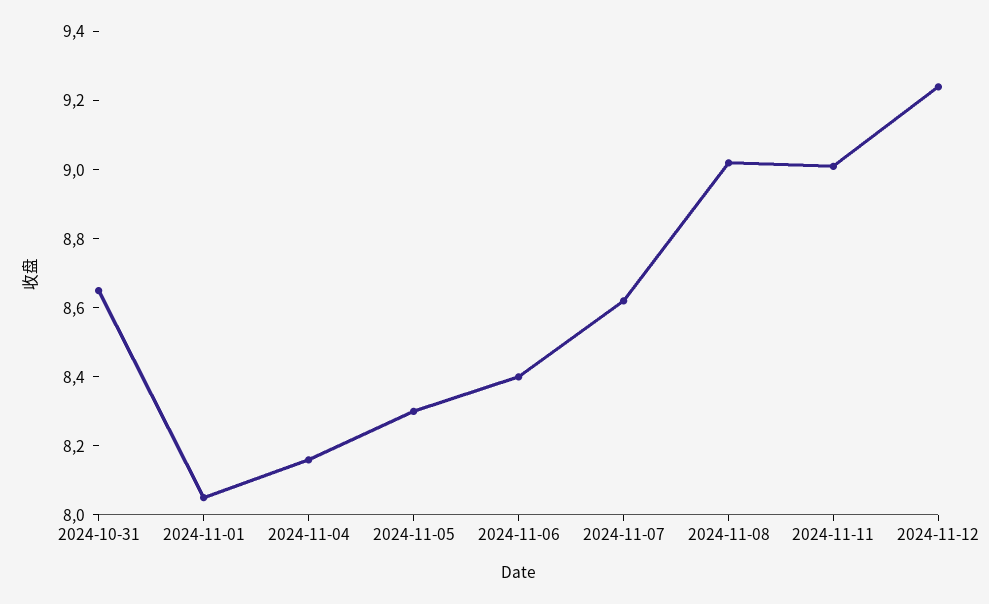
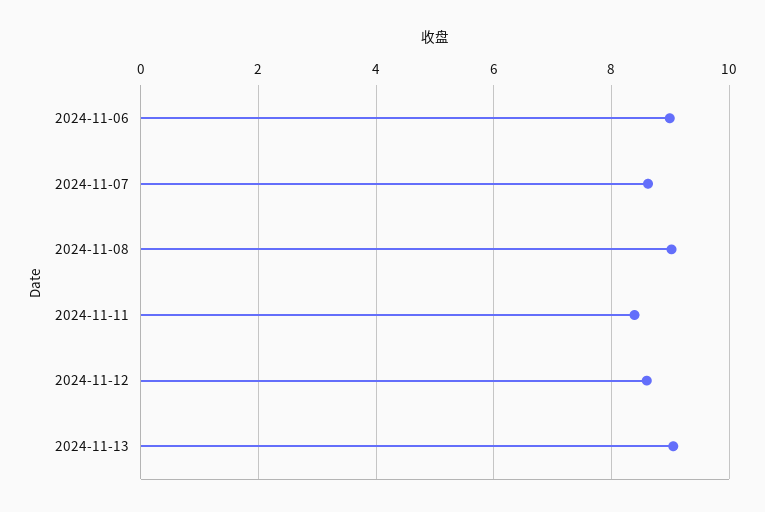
2024-10-31: 8.65 -> none
2024-11-01: 8.05 -> none
2024-11-04: 8.15 -> none
2024-11-05: 8.3 -> none
2024-11-06: 8.4 -> 9
2024-11-11: 9 -> 8.4
2024-11-12: 9.25 -> 8.6
2024-11-13: none -> 9

